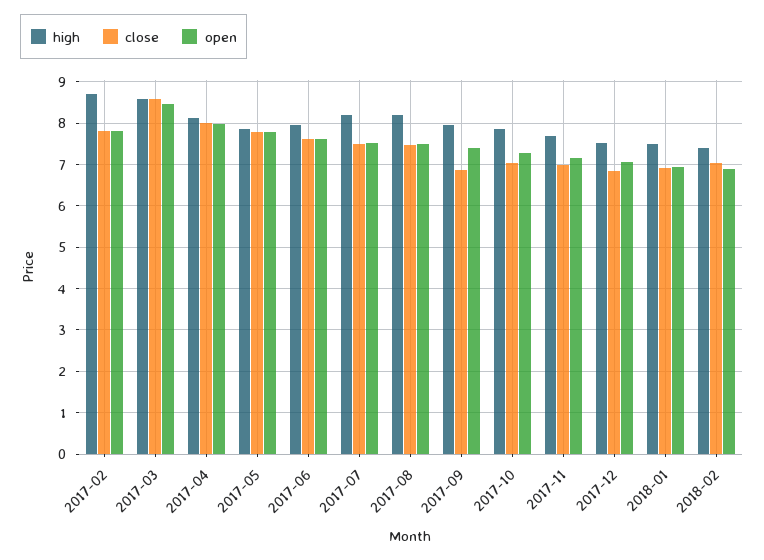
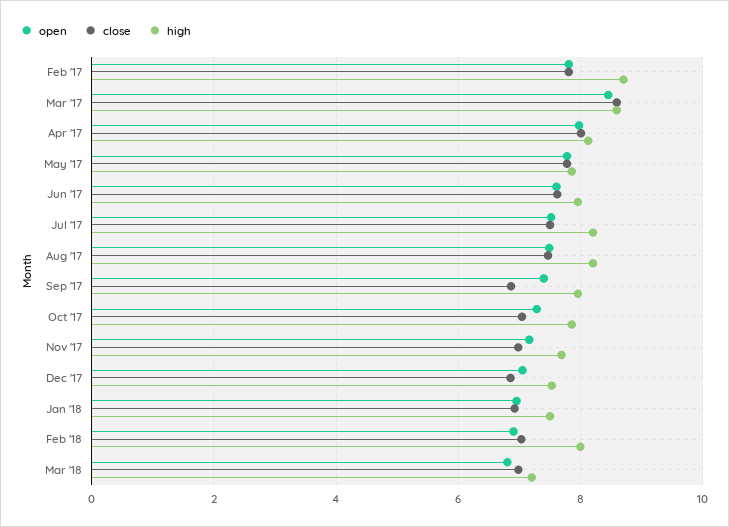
high, 2018-02: 7.4 -> 8
open, Mar '18: none -> 6.8
close, Mar '18: none -> 7
high, Mar '18: none -> 7.2

